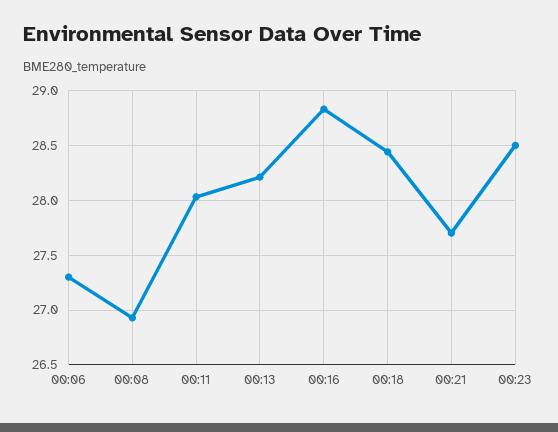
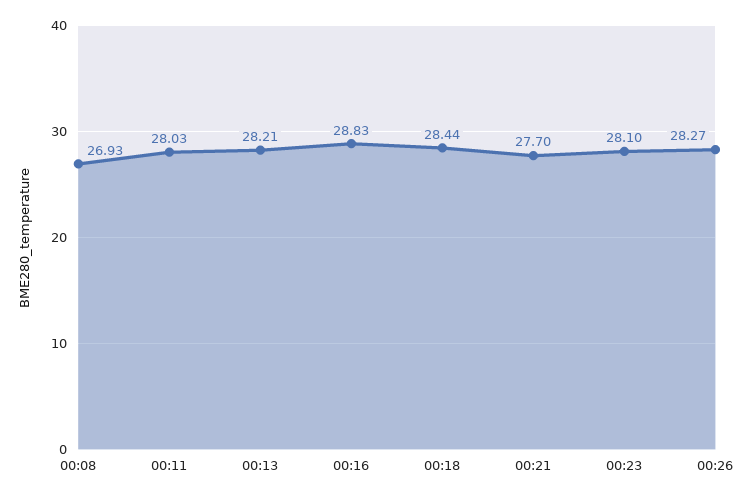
00:06: 27.3 -> none
00:23: 28.5 -> 28.1
00:26: none -> 28.27

